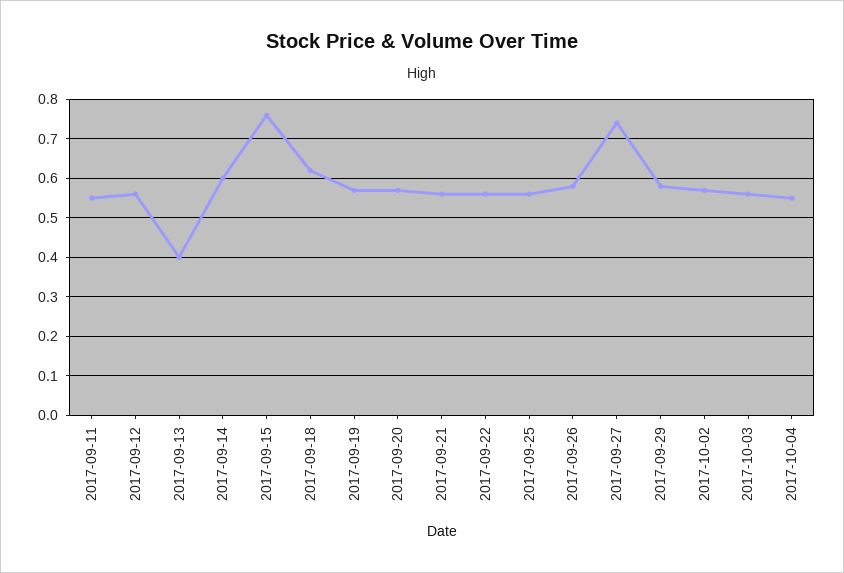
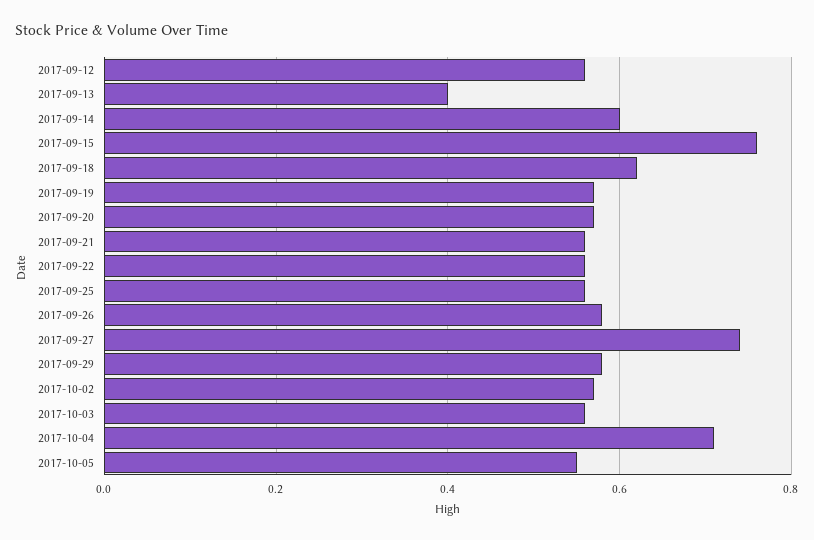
2017-09-11: 0.55 -> none
2017-10-04: 0.55 -> 0.7
2017-10-05: none -> 0.55

